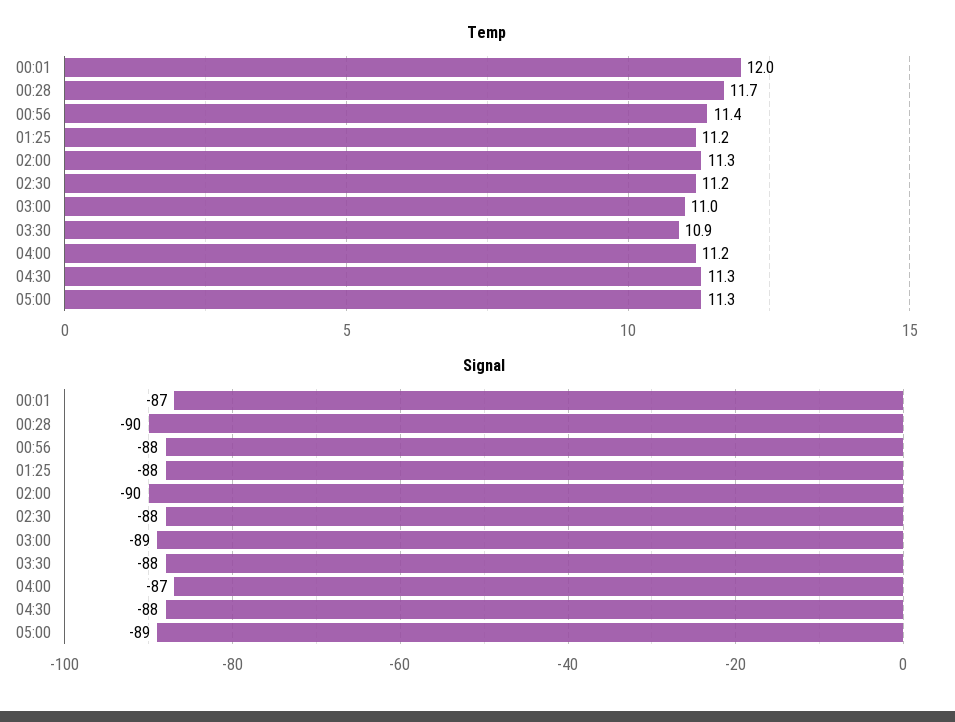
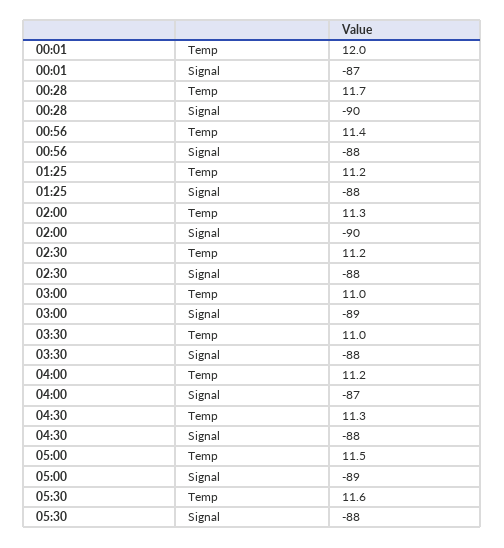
Temp, 03:30: 10.9 -> 11
Temp, 05:00: 11.3 -> 11.5
Temp, 05:30: none -> 11.6
Signal, 05:30: none -> -88

